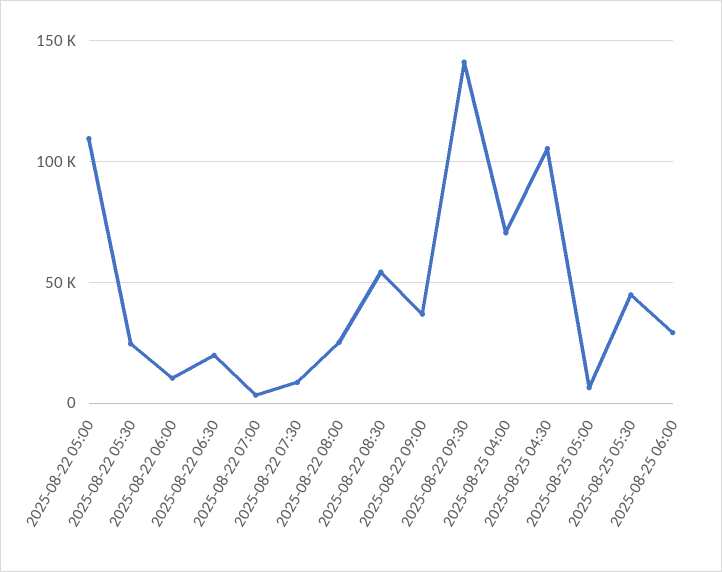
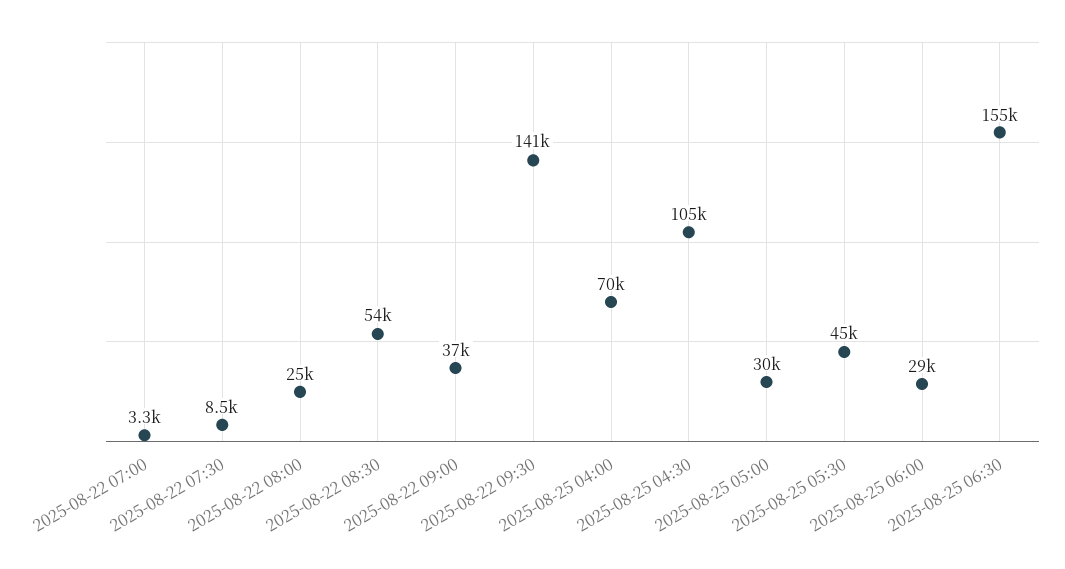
2025-08-22 05:00: 110000 -> none
2025-08-22 05:30: 25000 -> none
2025-08-22 06:00: 10000 -> none
2025-08-22 06:30: 20000 -> none
2025-08-25 05:00: 5000 -> 30000
2025-08-25 06:30: none -> 155000

